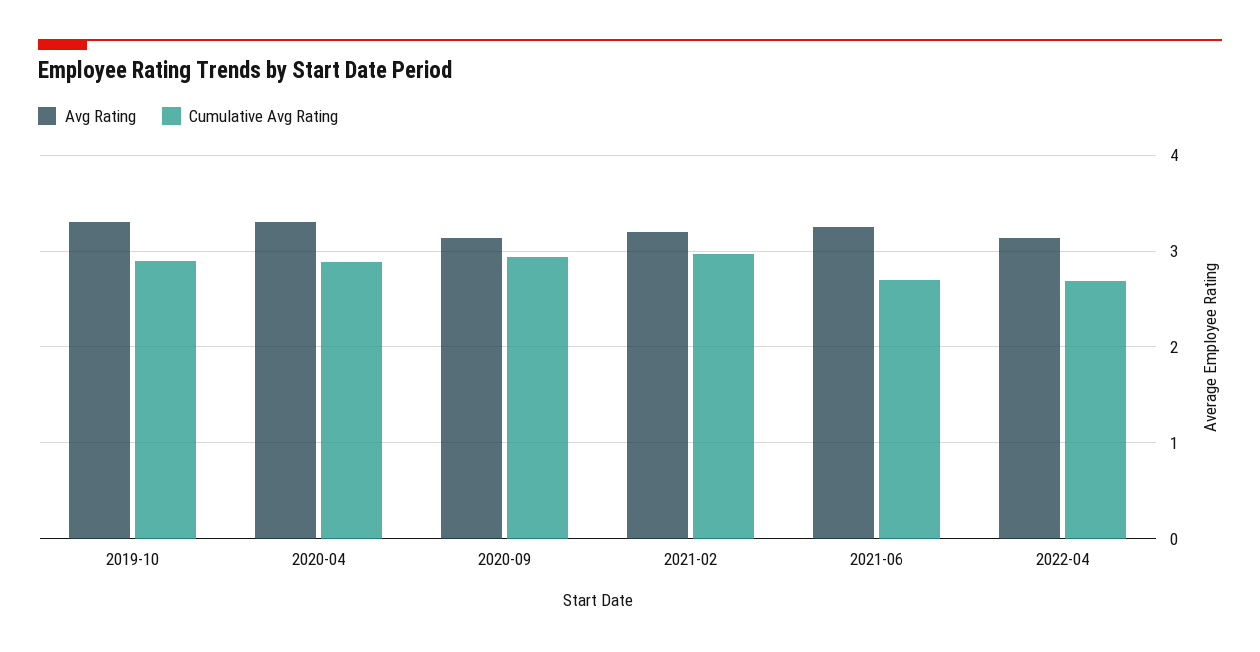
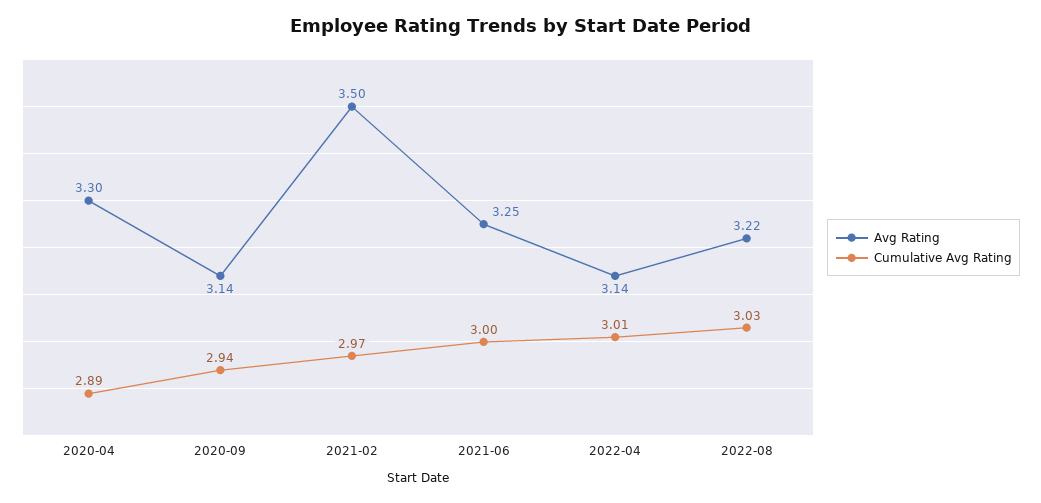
Avg Rating, 2019-10: 3.3 -> none
Cumulative Avg Rating, 2019-10: 2.9 -> none
Avg Rating, 2021-02: 3.2 -> 3.5
Cumulative Avg Rating, 2021-06: 2.7 -> 3
Cumulative Avg Rating, 2022-04: 2.7 -> 3.01
Avg Rating, 2022-08: none -> 3.22
Cumulative Avg Rating, 2022-08: none -> 3.03

